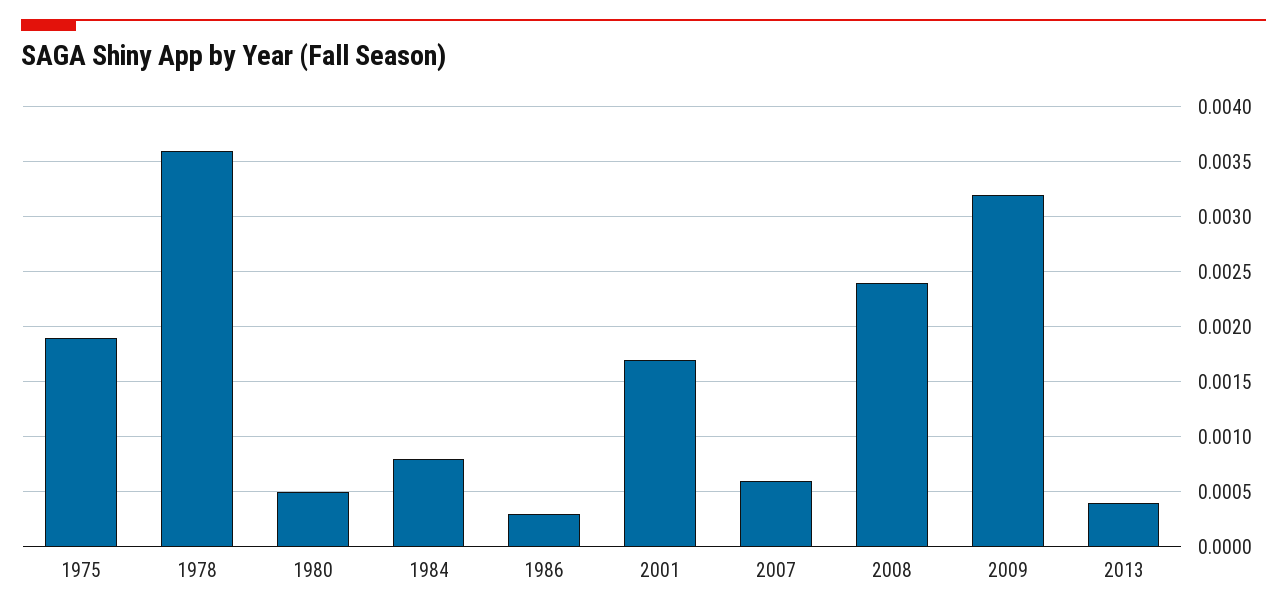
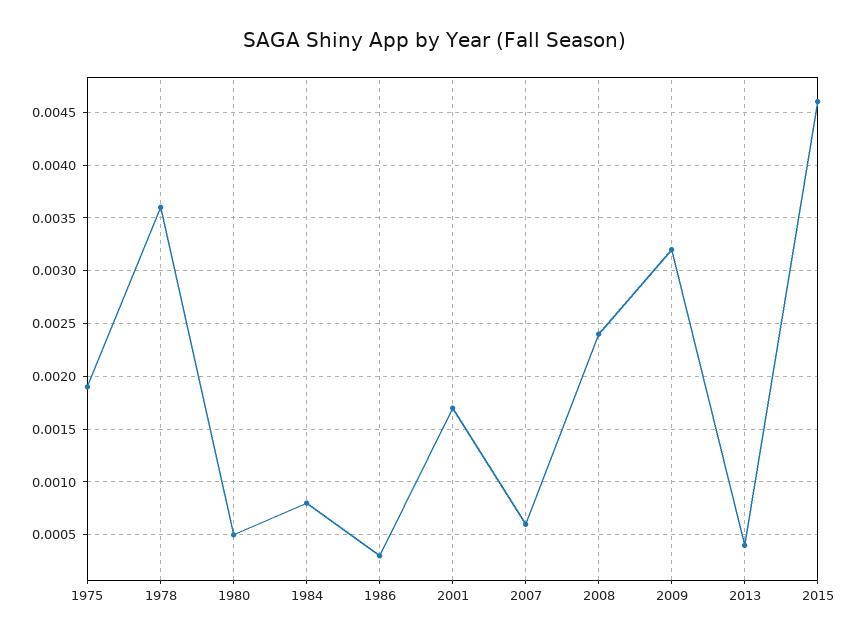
2015: none -> 0.0046

